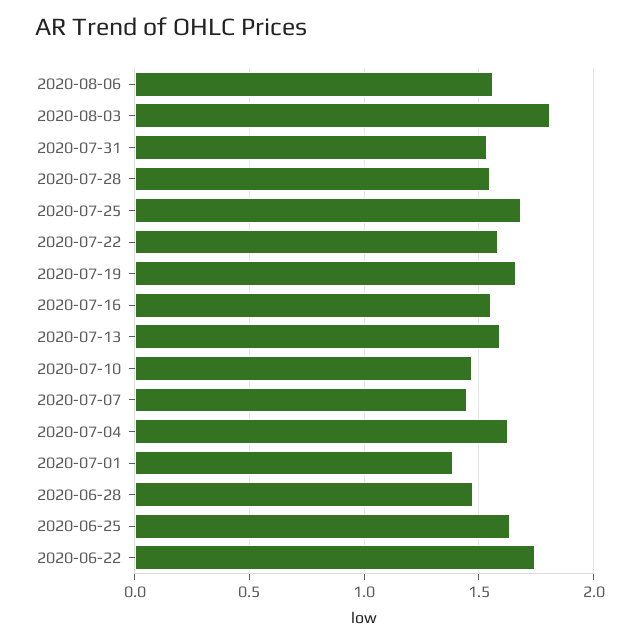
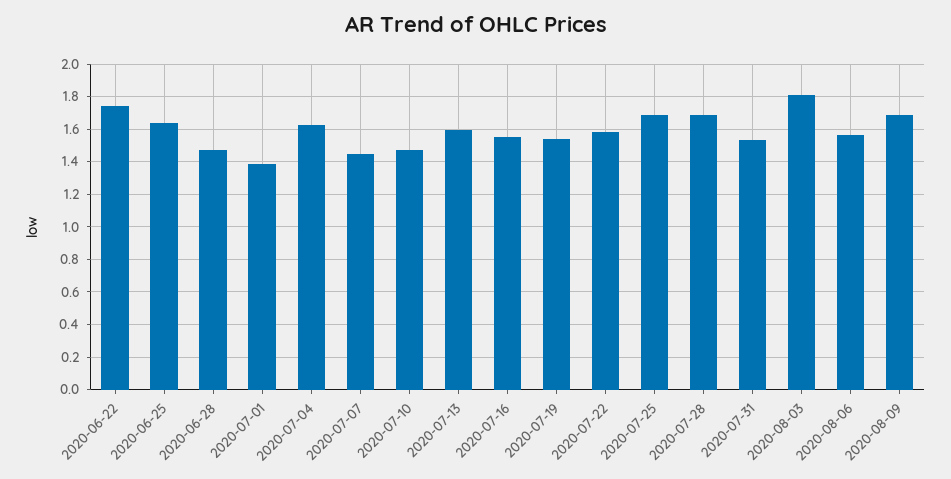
2020-07-28: 1.55 -> 1.7
2020-07-19: 1.65 -> 1.55
2020-08-09: none -> 1.7

